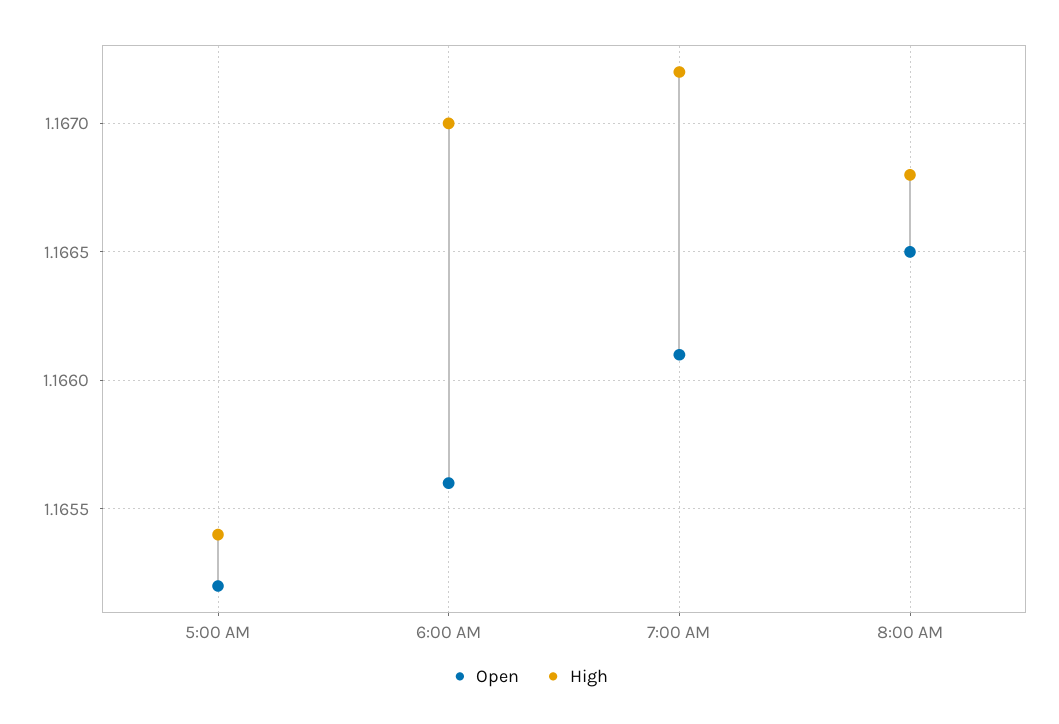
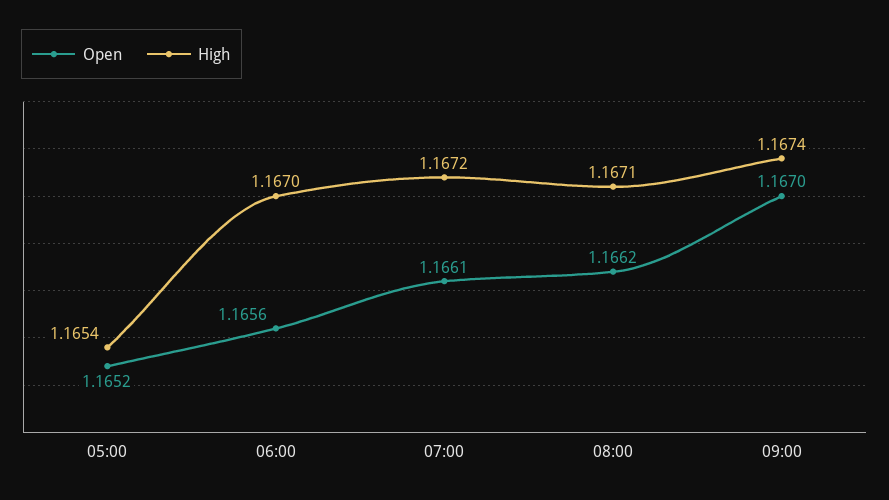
Open, 8:00 AM: 1.1665 -> 1.1662
High, 8:00 AM: 1.1668 -> 1.1671
Open, 09:00: none -> 1.167
High, 09:00: none -> 1.1674

